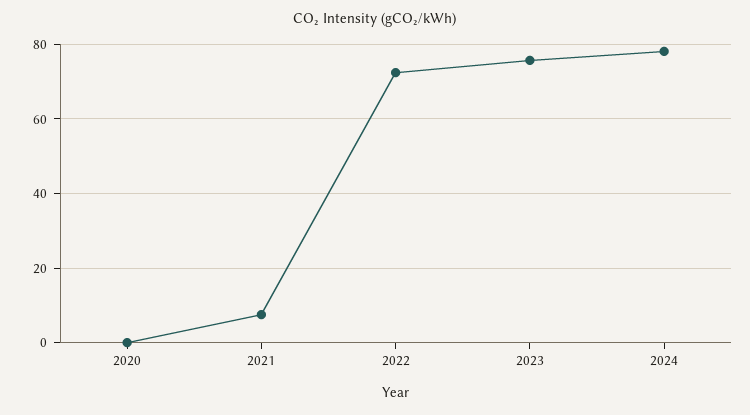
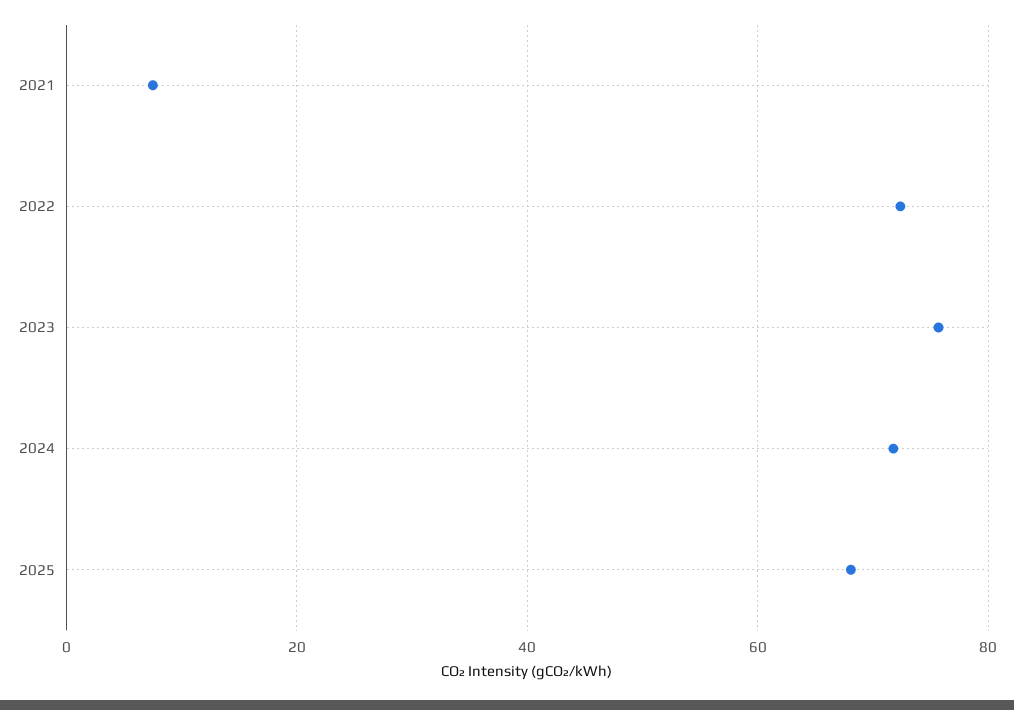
2020: 0 -> none
2024: 78 -> 72
2025: none -> 68

